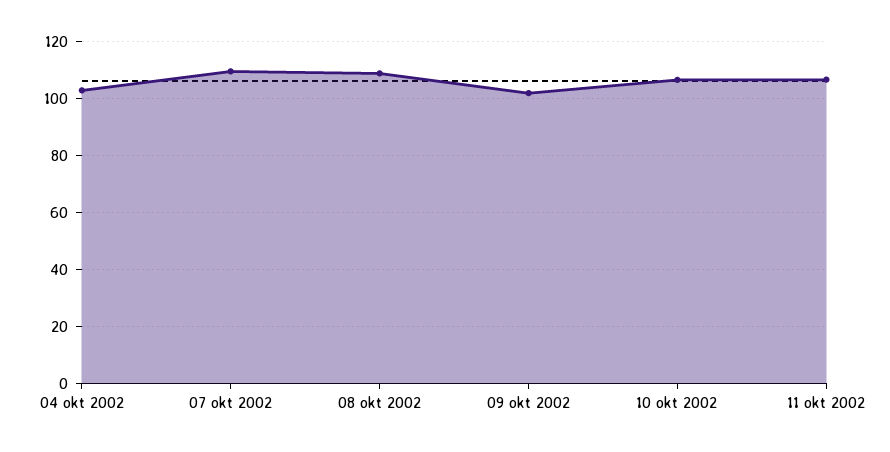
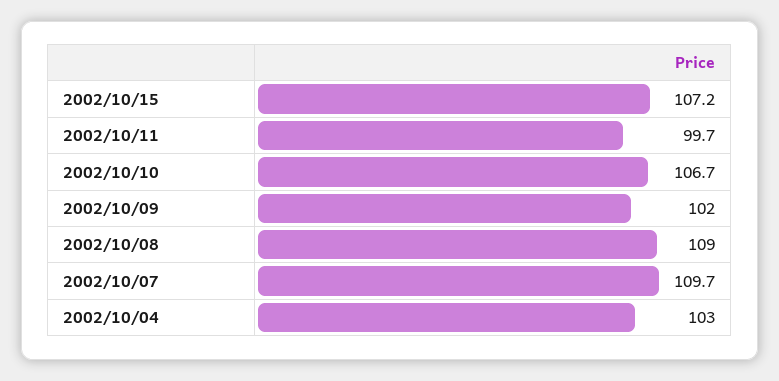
11 okt 2002: 107.5 -> 99.7
2002/10/15: none -> 107.2

